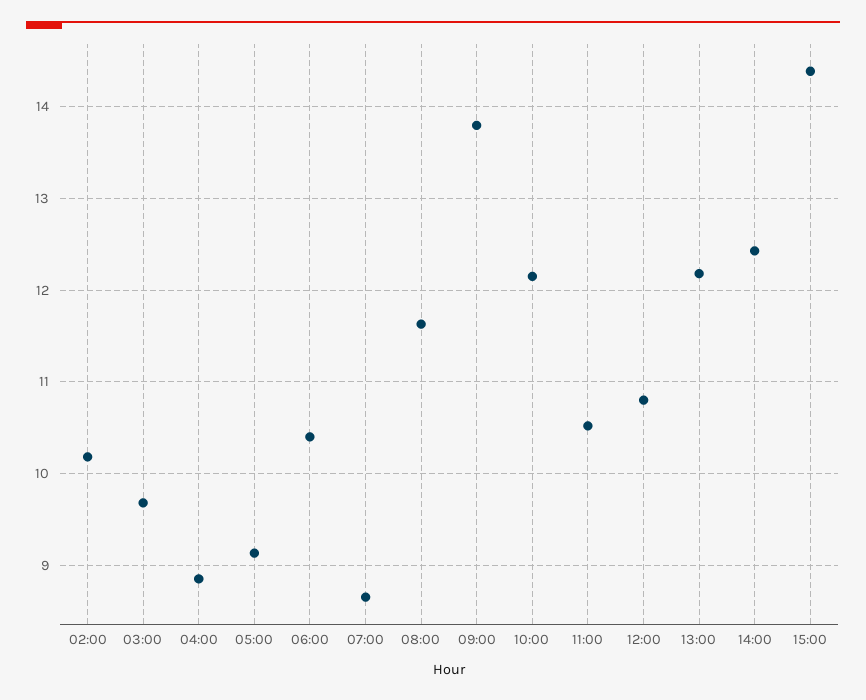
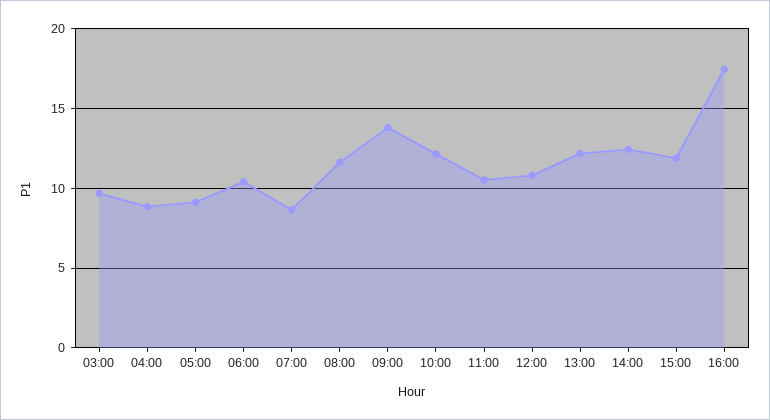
02:00: 10.2 -> none
15:00: 14.4 -> 12
16:00: none -> 17.5

